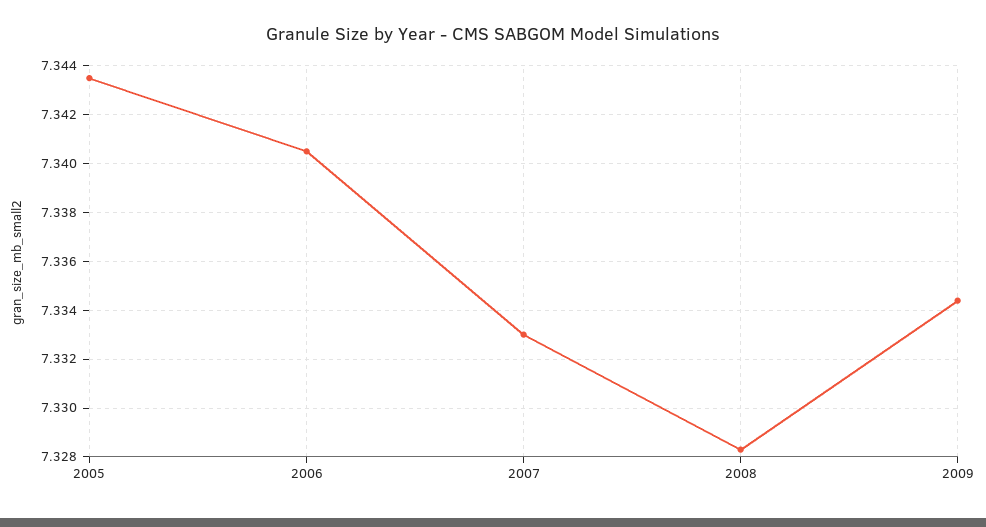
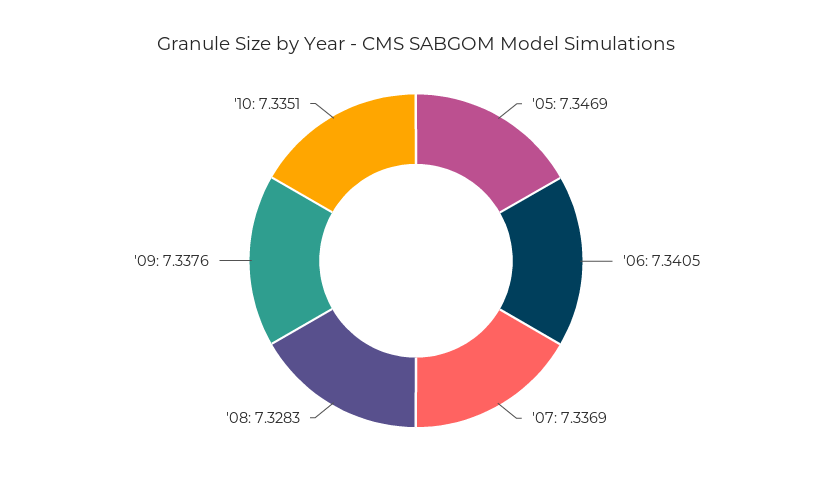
2005: 7.3435 -> 7.3469
2007: 7.333 -> 7.3369
2009: 7.3345 -> 7.3376
'10: none -> 7.3351

